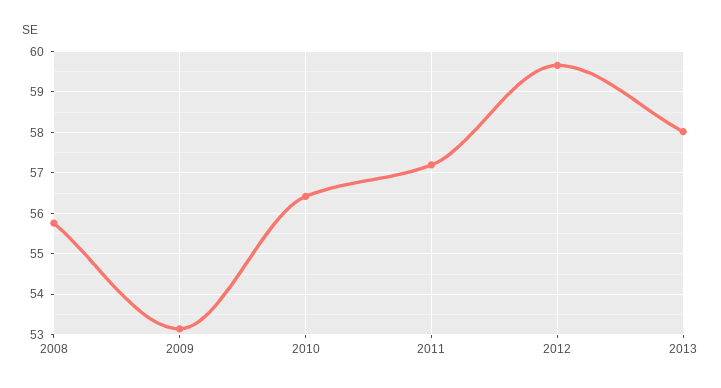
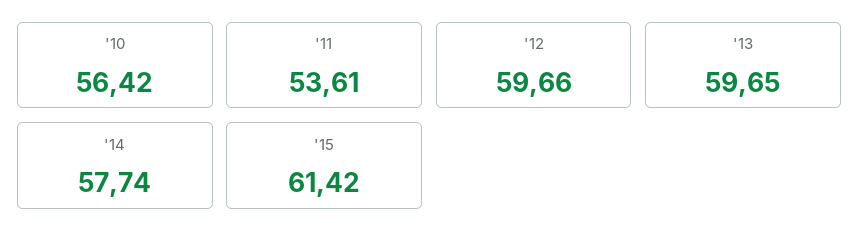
2008: 55.8 -> none
2009: 53.2 -> none
2011: 57.2 -> 53.61
2013: 58 -> 59.65
'14: none -> 57.74
'15: none -> 61.42

